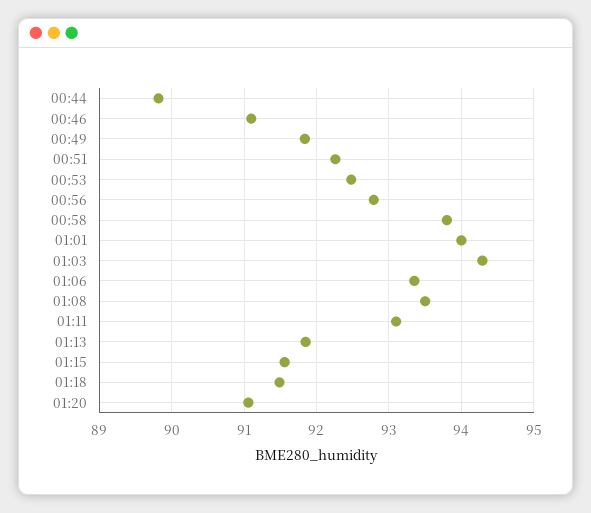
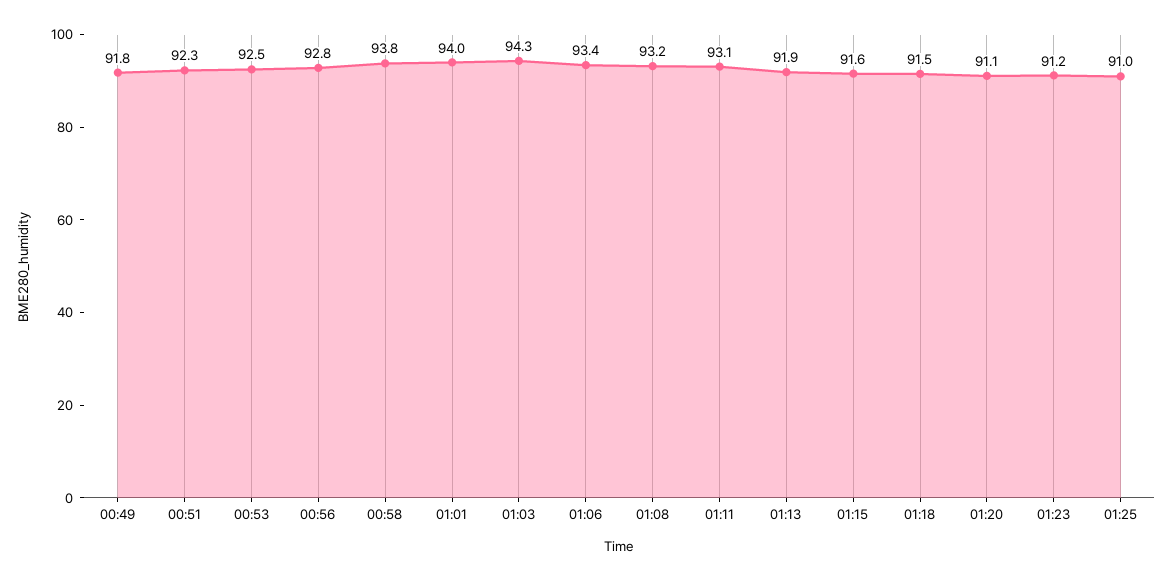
00:44: 89.8 -> none
00:46: 91.1 -> none
01:08: 93.5 -> 93.2
01:23: none -> 91.2
01:25: none -> 91

